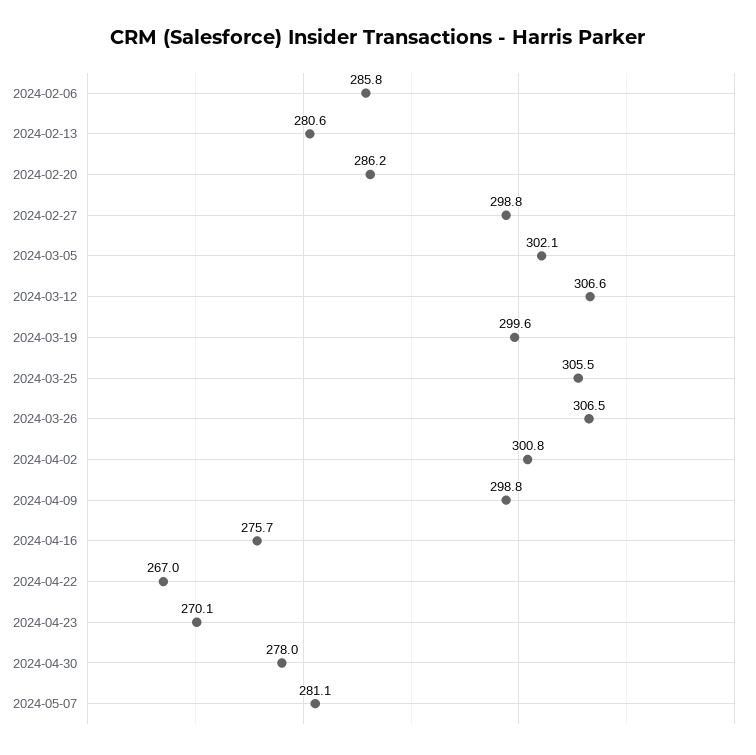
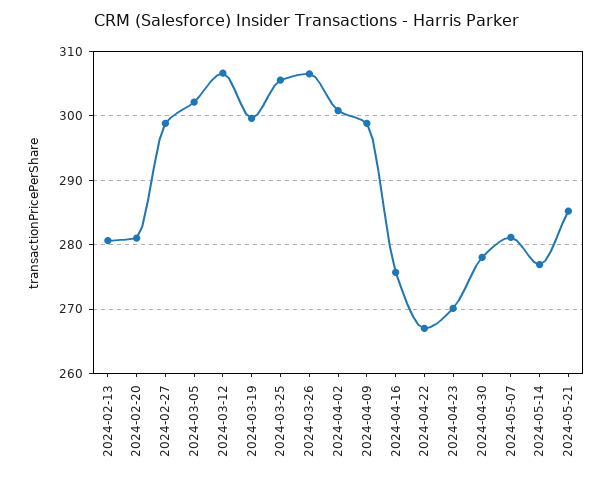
2024-02-06: 285.8 -> none
2024-02-20: 286.2 -> 281
2024-05-14: none -> 277
2024-05-21: none -> 285

